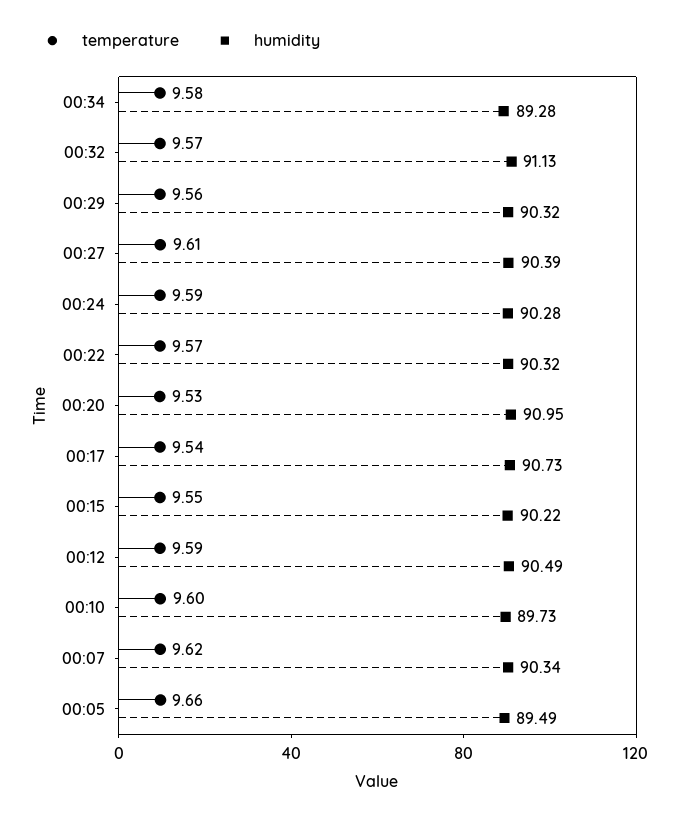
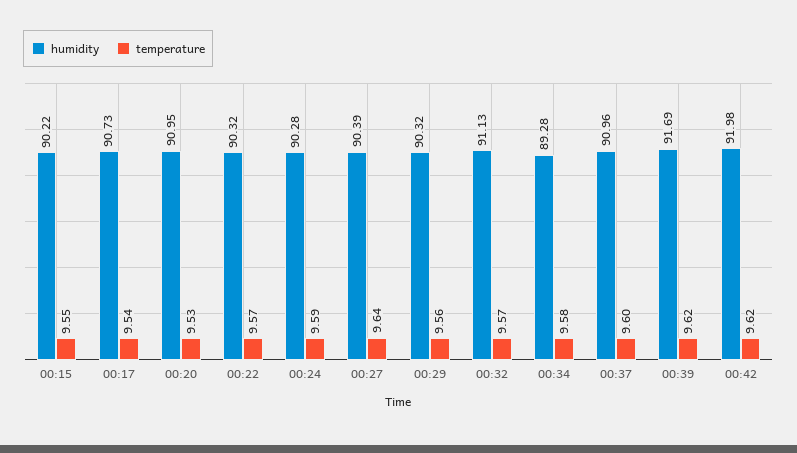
temperature, 00:27: 9.61 -> 9.64
temperature, 00:12: 9.59 -> none
humidity, 00:12: 90.49 -> none
temperature, 00:10: 9.6 -> none
humidity, 00:10: 89.73 -> none
temperature, 00:07: 9.62 -> none
humidity, 00:07: 90.34 -> none
temperature, 00:05: 9.66 -> none
humidity, 00:05: 89.49 -> none
humidity, 00:37: none -> 90.96
temperature, 00:37: none -> 9.6
humidity, 00:39: none -> 91.69
temperature, 00:39: none -> 9.62
humidity, 00:42: none -> 91.98
temperature, 00:42: none -> 9.62

